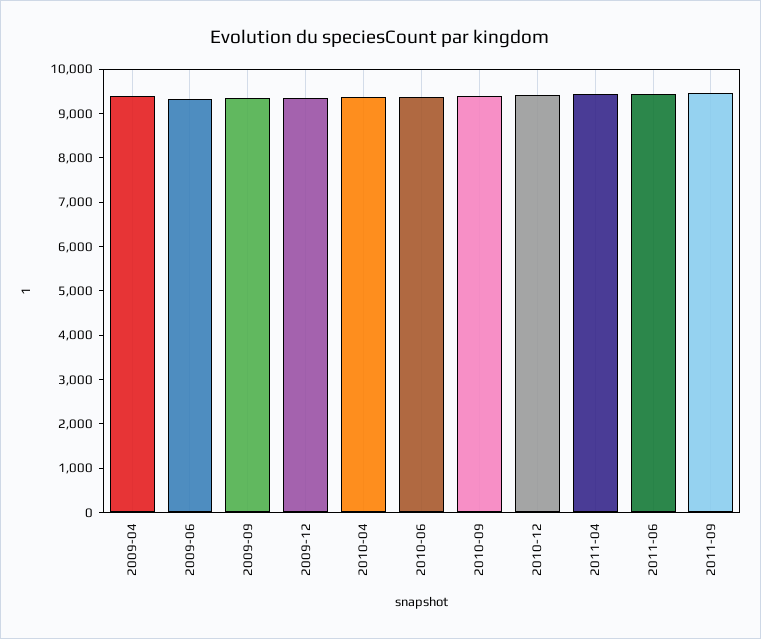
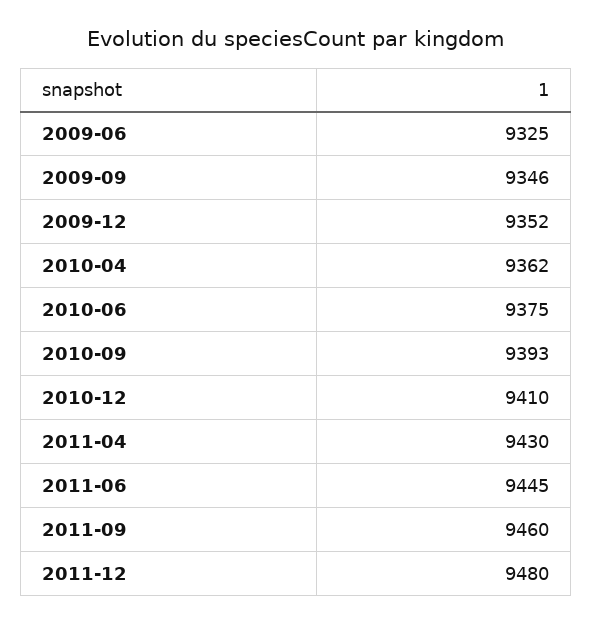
2009-04: 9400 -> none
2011-12: none -> 9480

